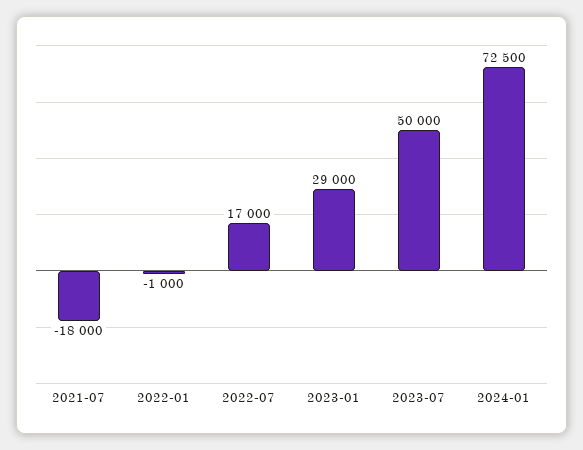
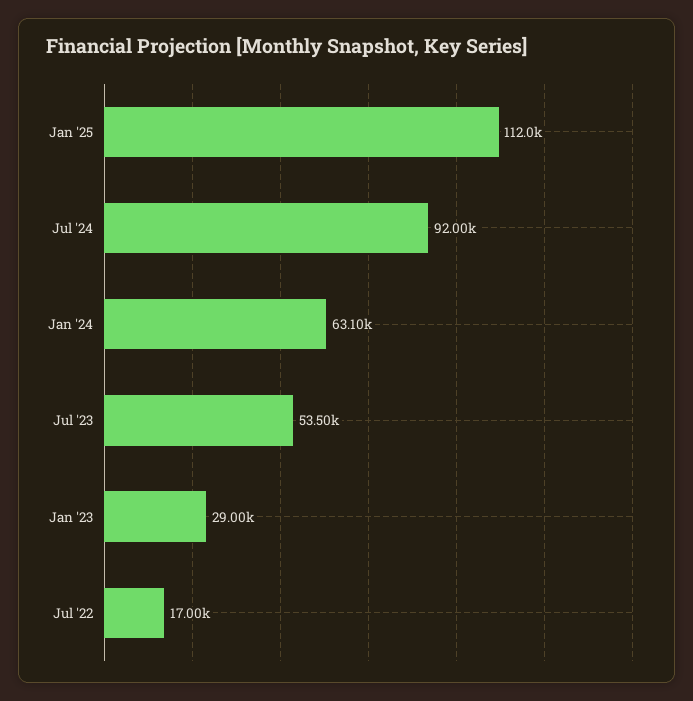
2021-07: -18000 -> none
2022-01: -1000 -> none
2023-07: 50000 -> 53500
2024-01: 72500 -> 63100
Jan '25: none -> 112000
Jul '24: none -> 92000

